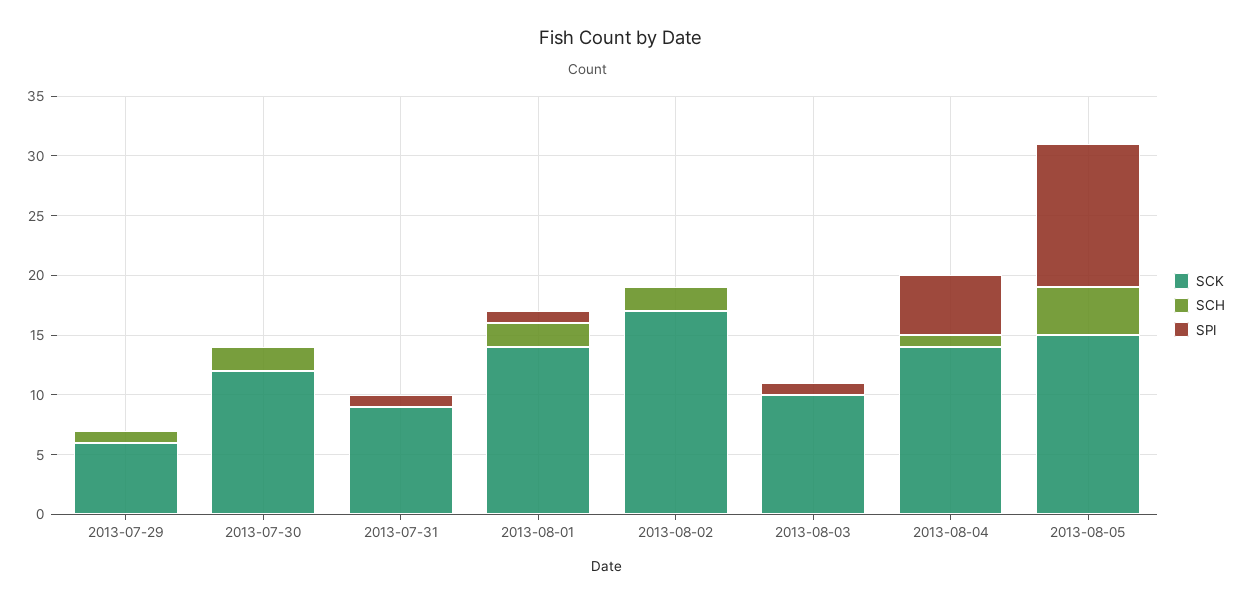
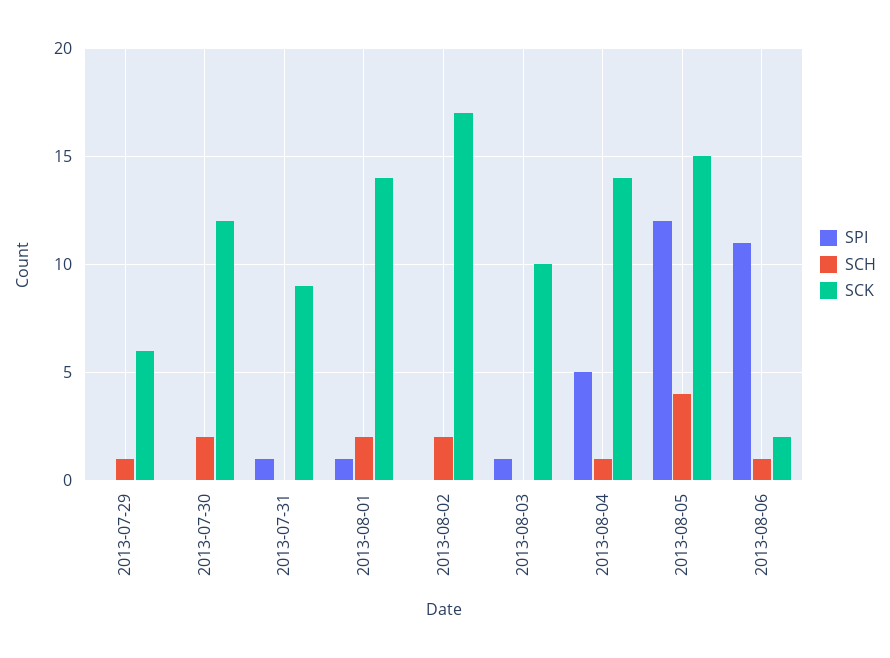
SPI, 2013-08-06: none -> 11
SCH, 2013-08-06: none -> 1
SCK, 2013-08-06: none -> 2

